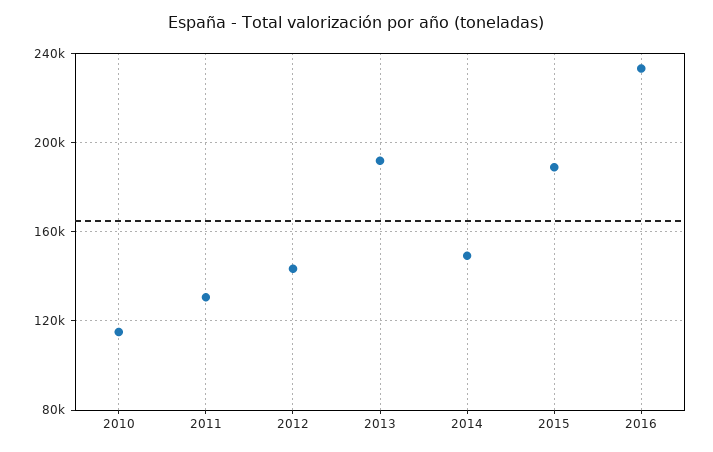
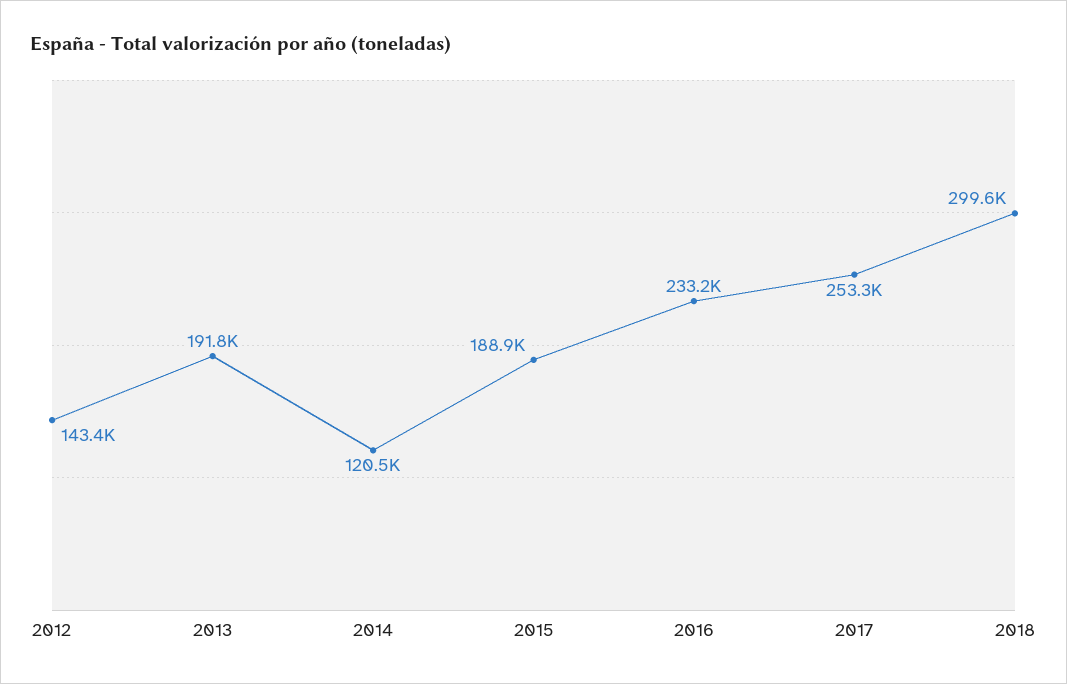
2010: 115000 -> none
2011: 130000 -> none
2014: 150000 -> 120500
2017: none -> 253300
2018: none -> 299600

